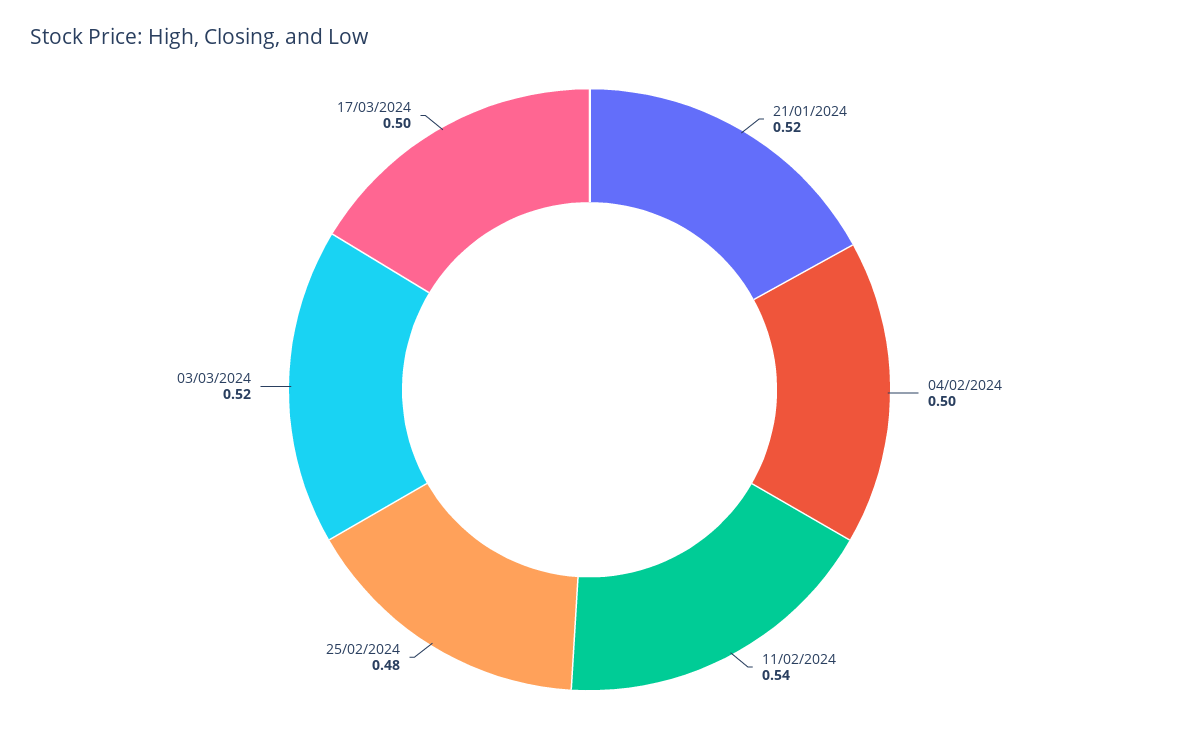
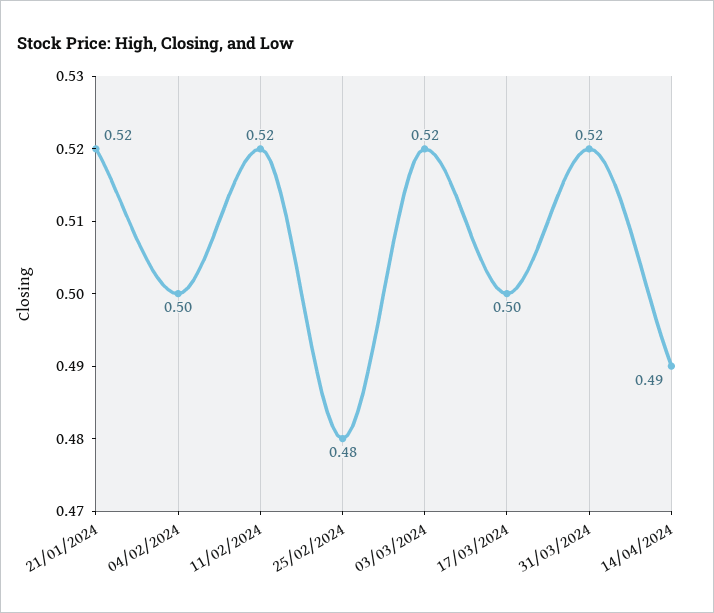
11/02/2024: 0.54 -> 0.52
31/03/2024: none -> 0.52
14/04/2024: none -> 0.49

